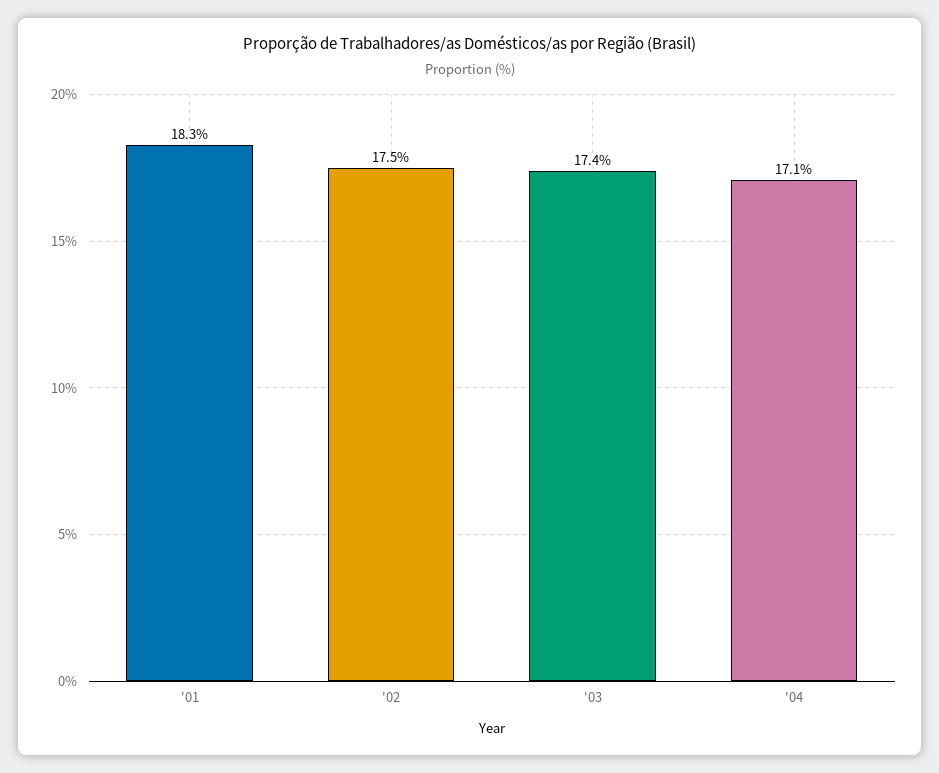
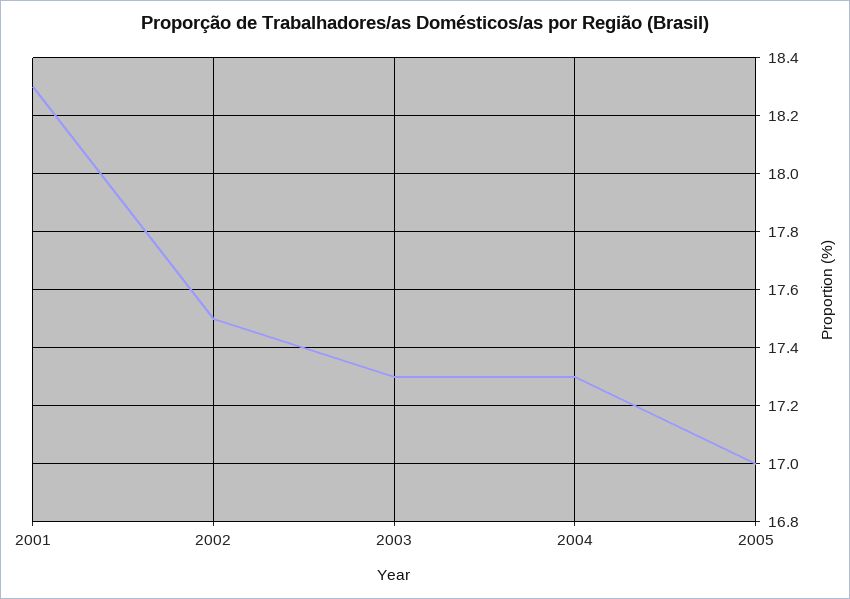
'03: 17.4 -> 17.3
'04: 17.1 -> 17.3
2005: none -> 17

